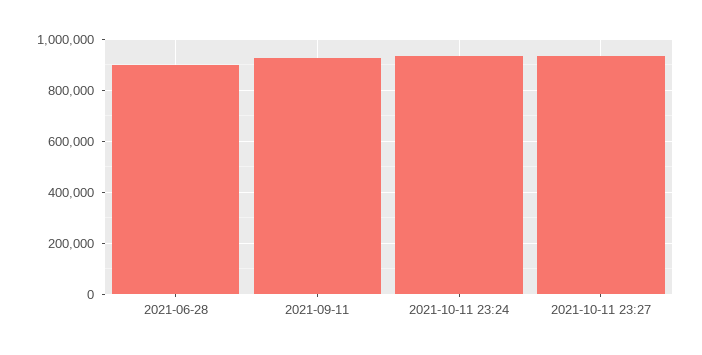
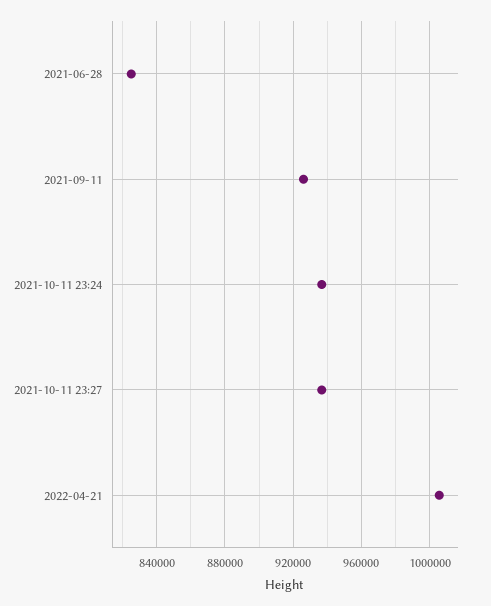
2021-06-28: 900000 -> 825000
2022-04-21: none -> 1005000

